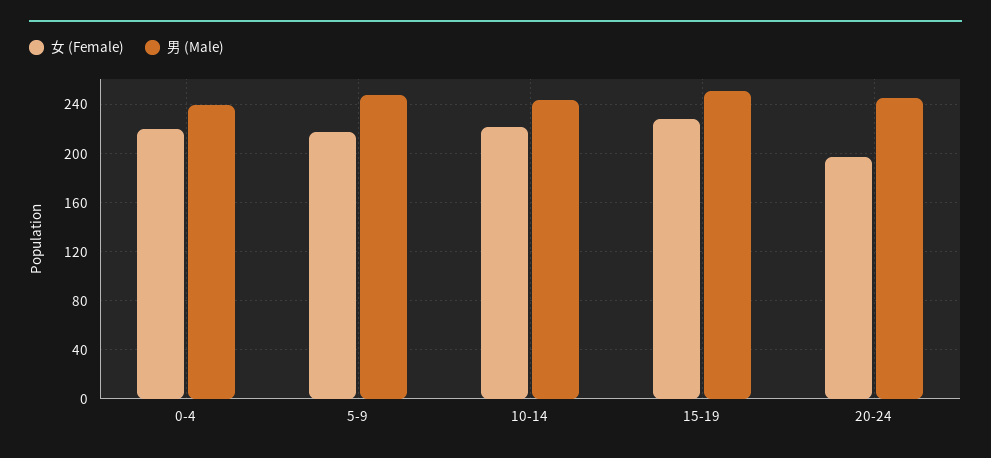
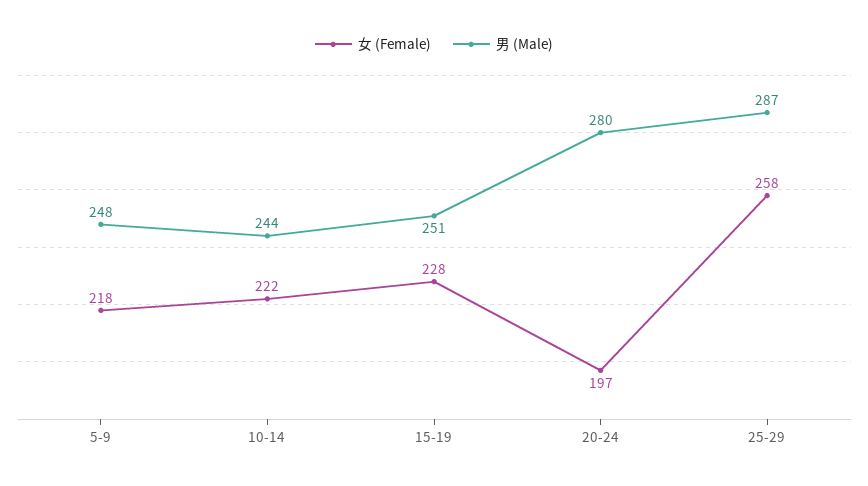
女 (Female), 0-4: 220 -> none
男 (Male), 0-4: 240 -> none
男 (Male), 20-24: 245 -> 280
女 (Female), 25-29: none -> 258
男 (Male), 25-29: none -> 287

